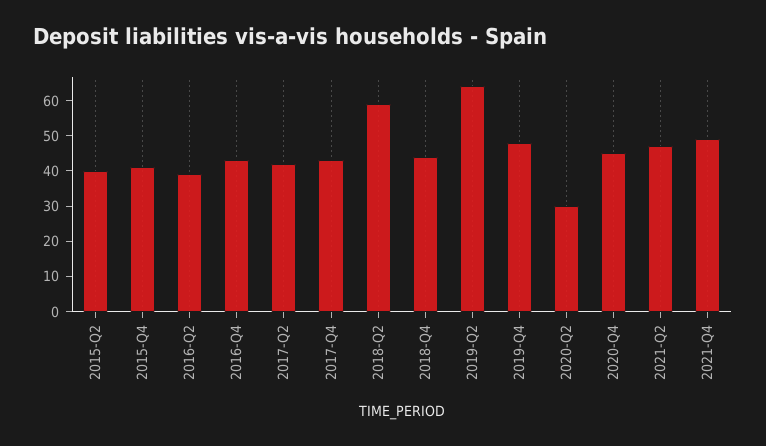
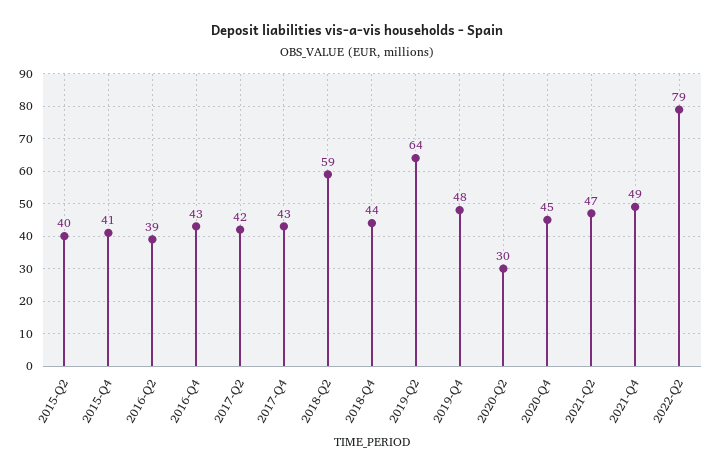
2022-Q2: none -> 79

